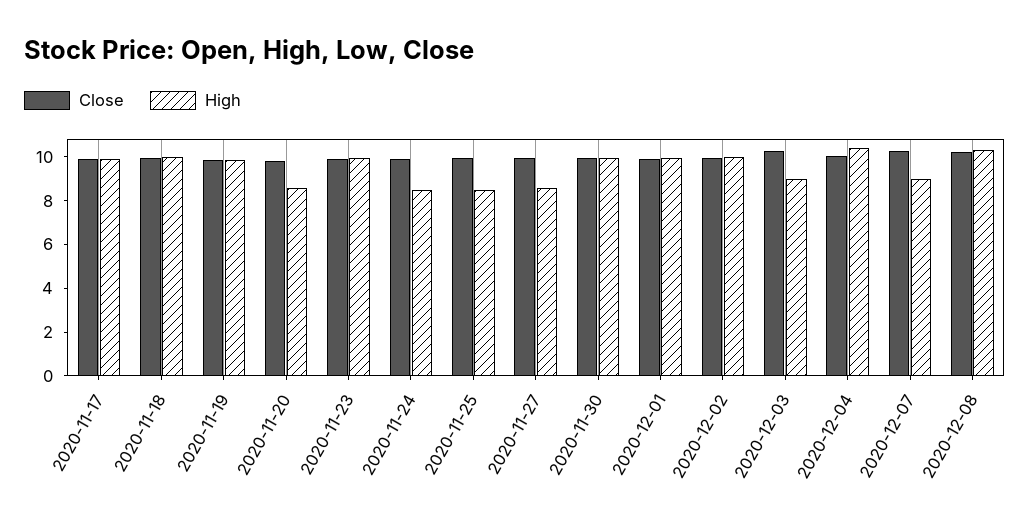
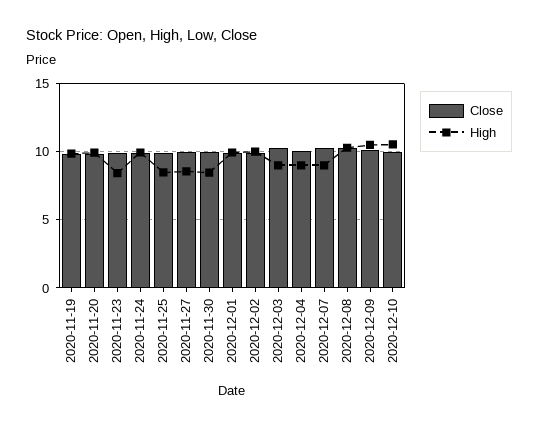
Close, 2020-11-17: 10 -> none
High, 2020-11-17: 10 -> none
Close, 2020-11-18: 10 -> none
High, 2020-11-18: 10 -> none
High, 2020-11-20: 8.5 -> 10
High, 2020-11-23: 10 -> 8.5
High, 2020-11-24: 8.5 -> 10
High, 2020-11-30: 10 -> 8.5
High, 2020-12-04: 10.5 -> 9
Close, 2020-12-09: none -> 10
High, 2020-12-09: none -> 10.5
Close, 2020-12-10: none -> 10
High, 2020-12-10: none -> 10.5

